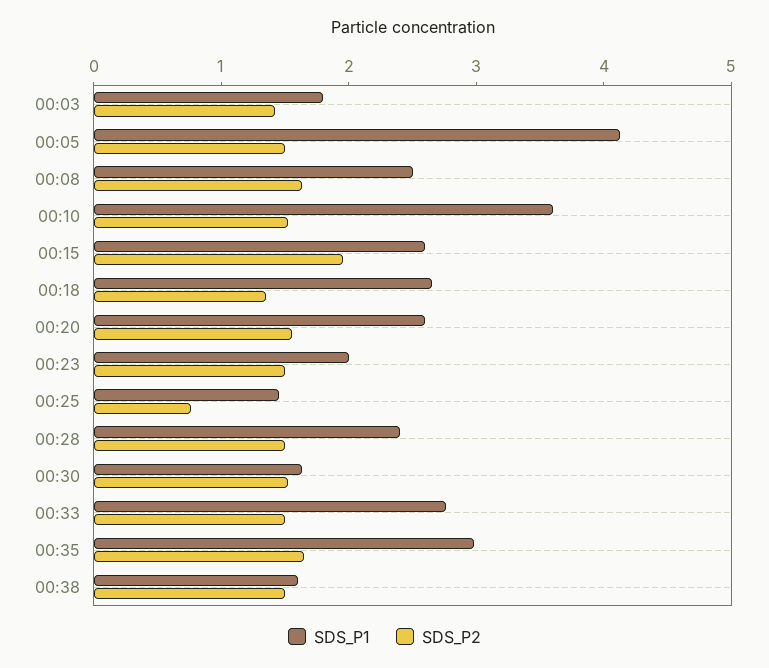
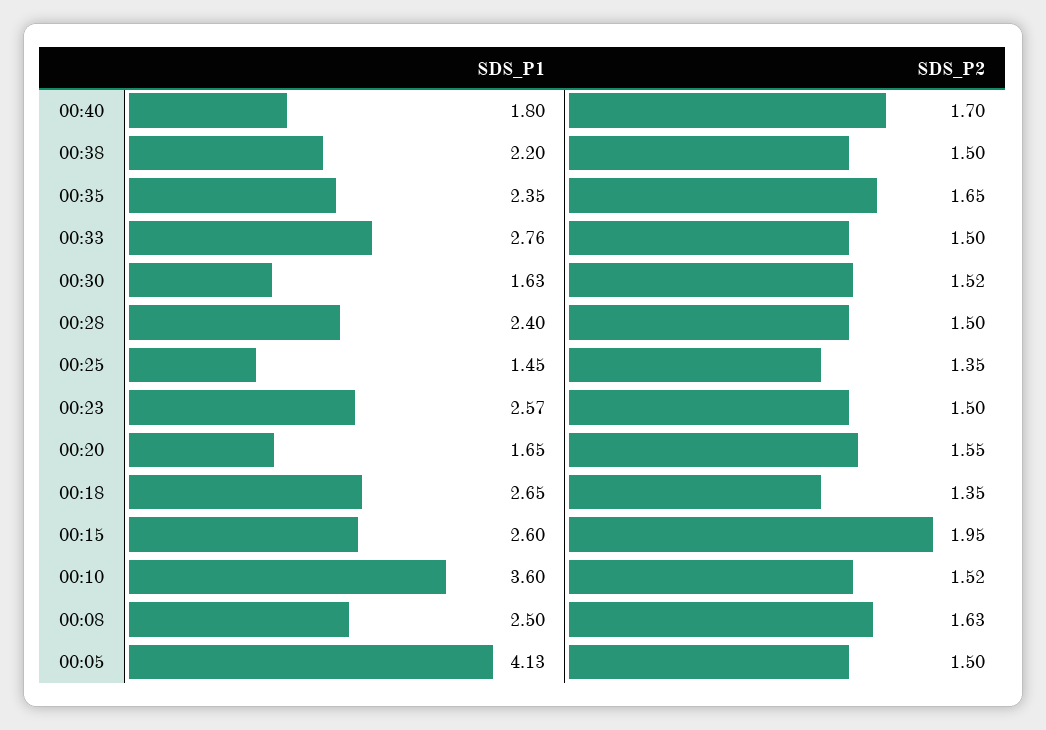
SDS_P1, 00:03: 1.8 -> none
SDS_P2, 00:03: 1.4 -> none
SDS_P1, 00:20: 2.6 -> 1.65
SDS_P1, 00:23: 2 -> 2.57
SDS_P2, 00:25: 0.8 -> 1.35
SDS_P1, 00:35: 3 -> 2.35
SDS_P1, 00:38: 1.6 -> 2.2
SDS_P1, 00:40: none -> 1.8
SDS_P2, 00:40: none -> 1.7

